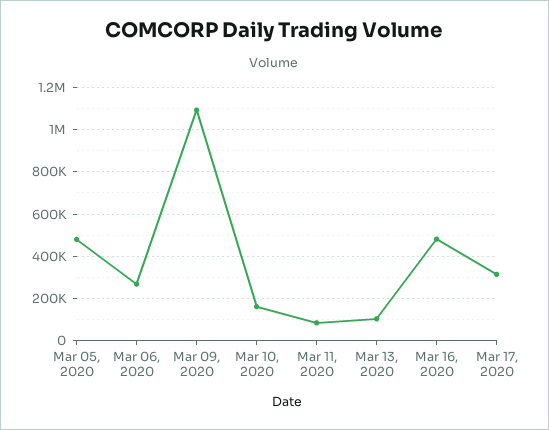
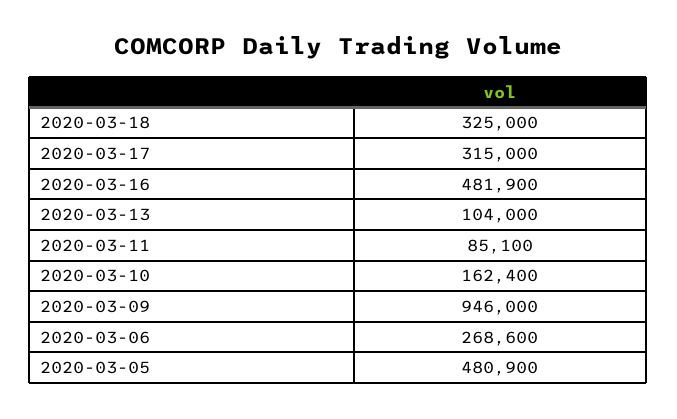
Mar 09, 2020: 1100000 -> 946000
2020-03-18: none -> 325000

